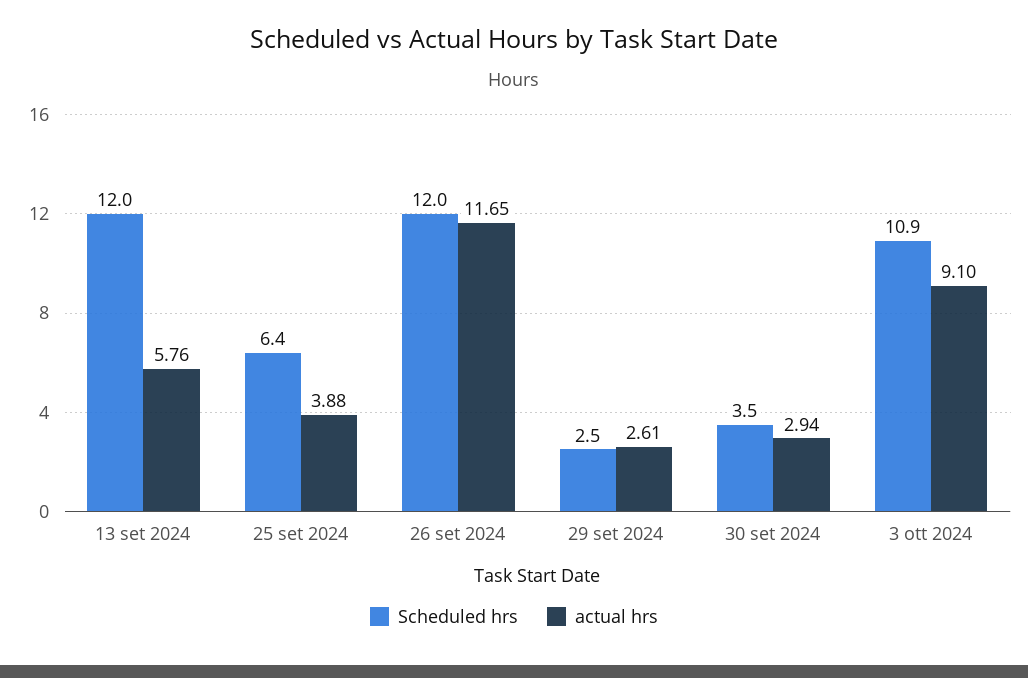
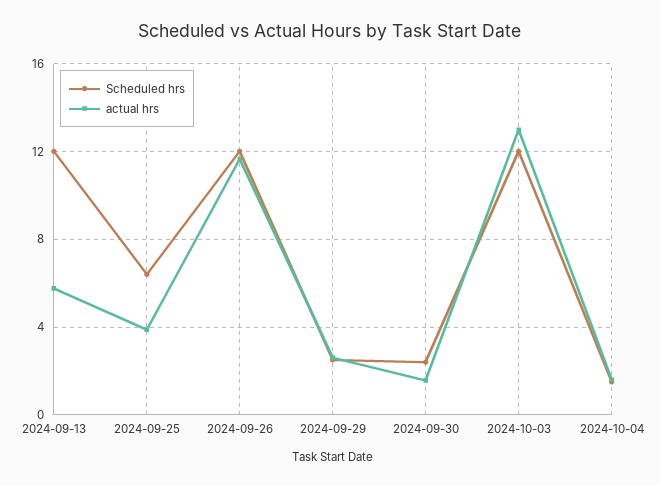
Scheduled hrs, 30 set 2024: 3.5 -> 2.5
actual hrs, 30 set 2024: 2.94 -> 1.5
Scheduled hrs, 3 ott 2024: 10.9 -> 12
actual hrs, 3 ott 2024: 9.1 -> 13
Scheduled hrs, 2024-10-04: none -> 1.5
actual hrs, 2024-10-04: none -> 1.5

